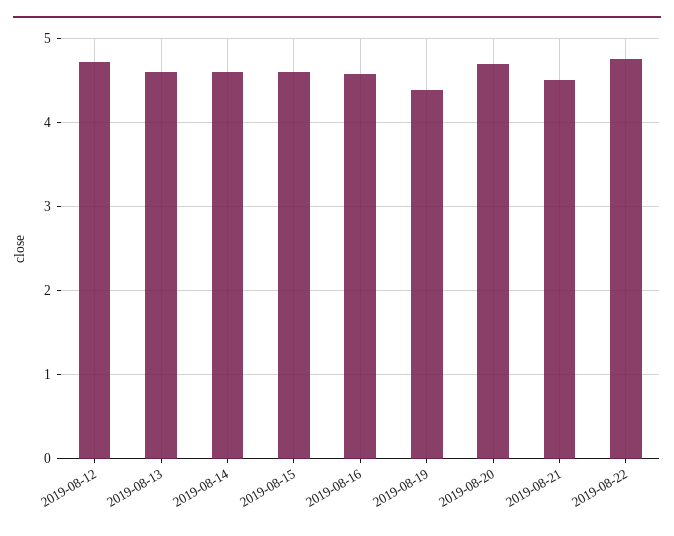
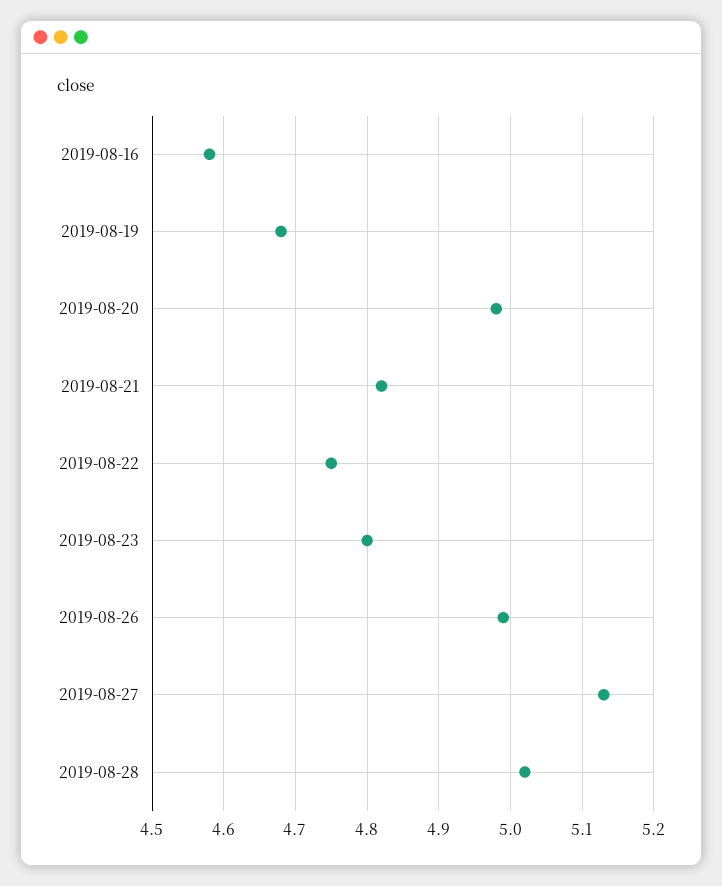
2019-08-12: 4.7 -> none
2019-08-13: 4.6 -> none
2019-08-14: 4.6 -> none
2019-08-15: 4.6 -> none
2019-08-19: 4.4 -> 4.68
2019-08-20: 4.7 -> 4.98
2019-08-21: 4.5 -> 4.82
2019-08-23: none -> 4.8
2019-08-26: none -> 4.99
2019-08-27: none -> 5.13
2019-08-28: none -> 5.02

